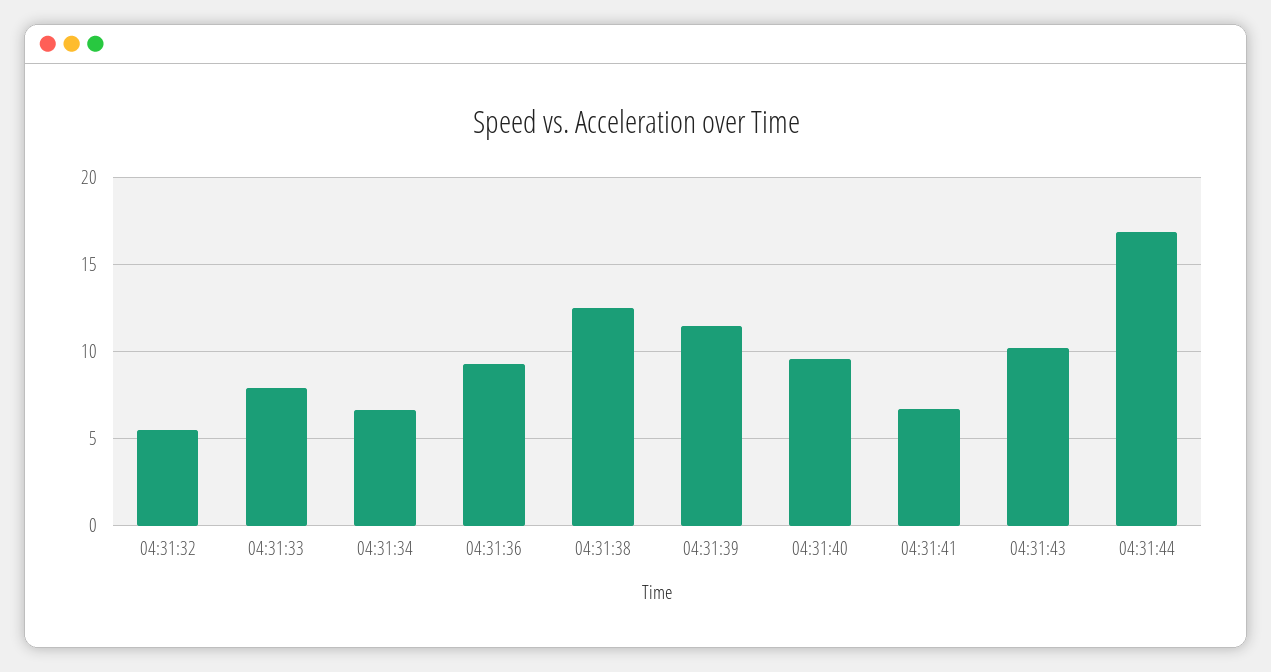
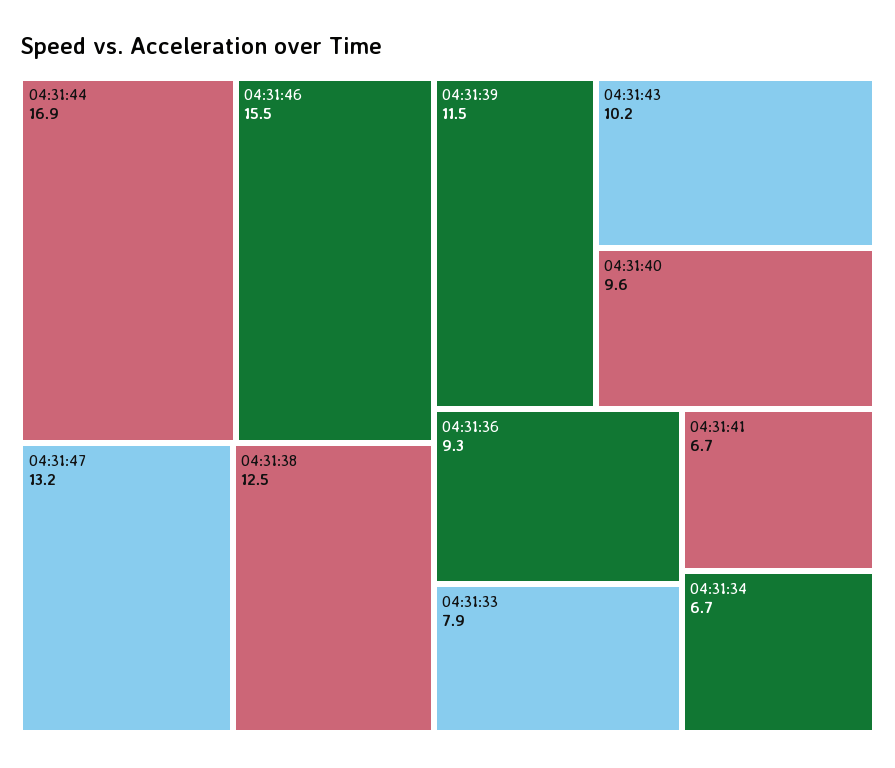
04:31:32: 5.5 -> none
04:31:46: none -> 15.5
04:31:47: none -> 13.2

